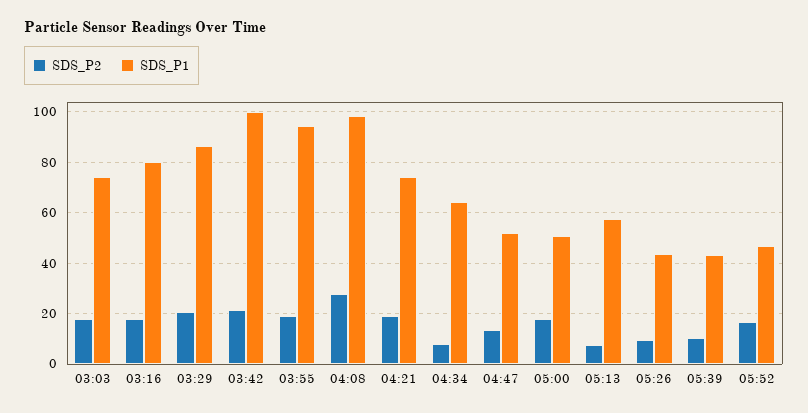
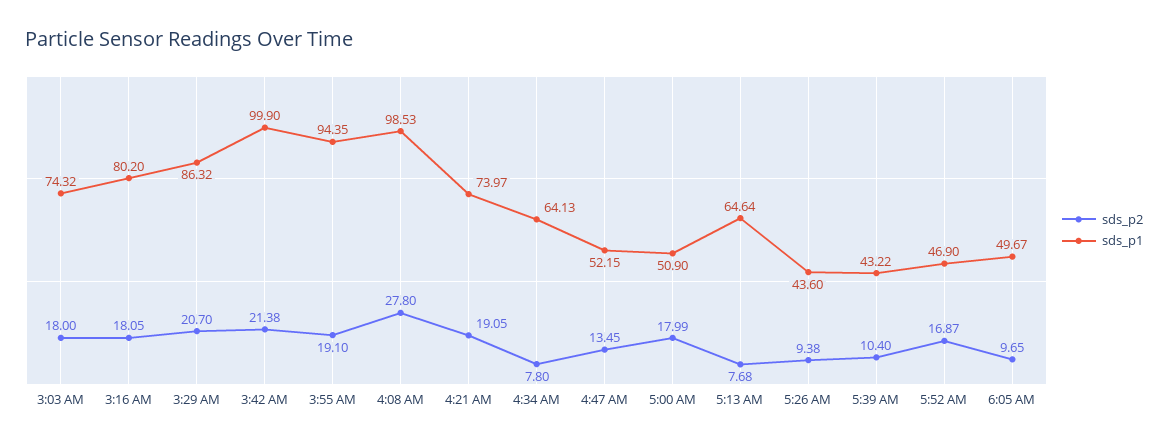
SDS_P1, 05:13: 57.5 -> 64.64
SDS_P2, 6:05 AM: none -> 9.65
SDS_P1, 6:05 AM: none -> 49.67

